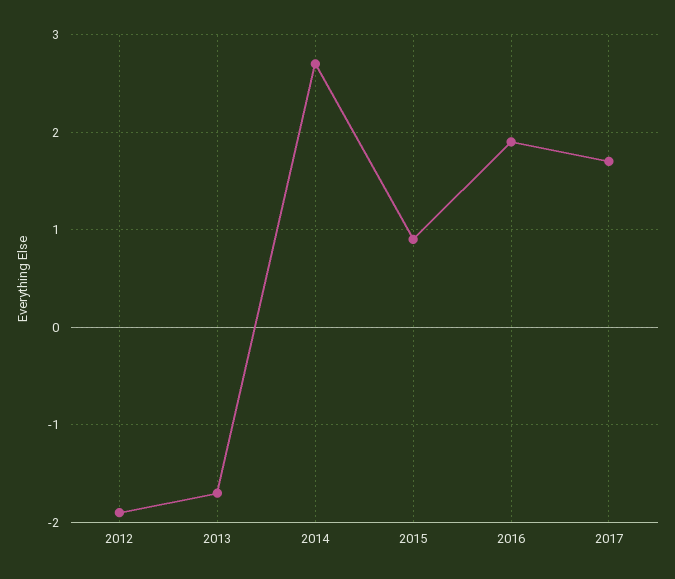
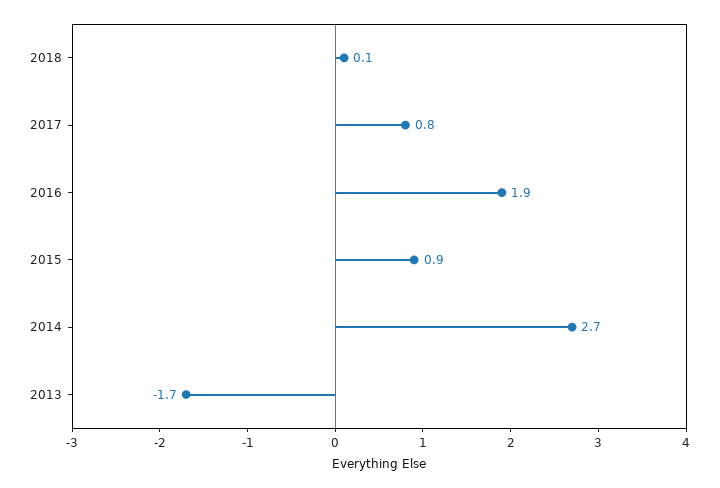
2012: -1.9 -> none
2017: 1.7 -> 0.8
2018: none -> 0.1

